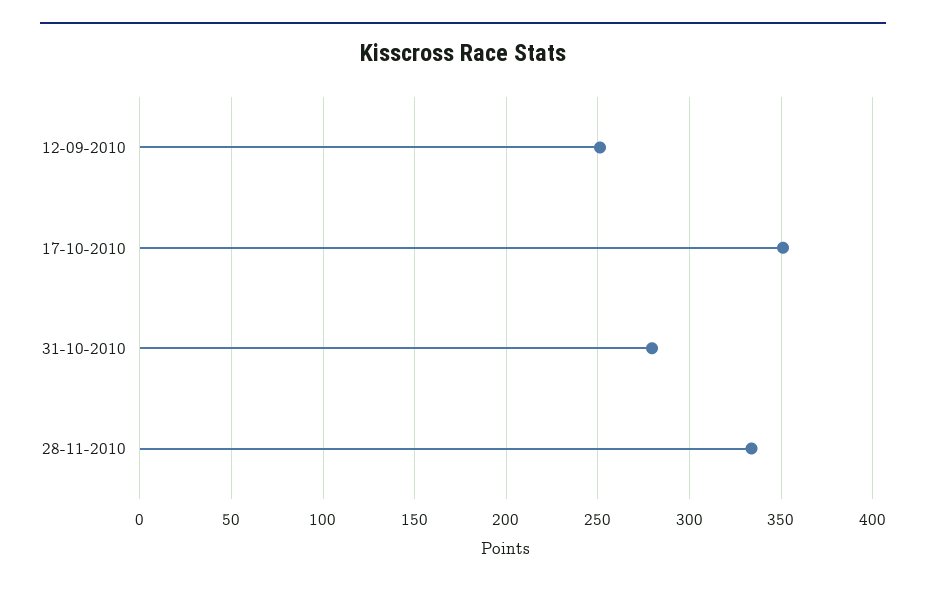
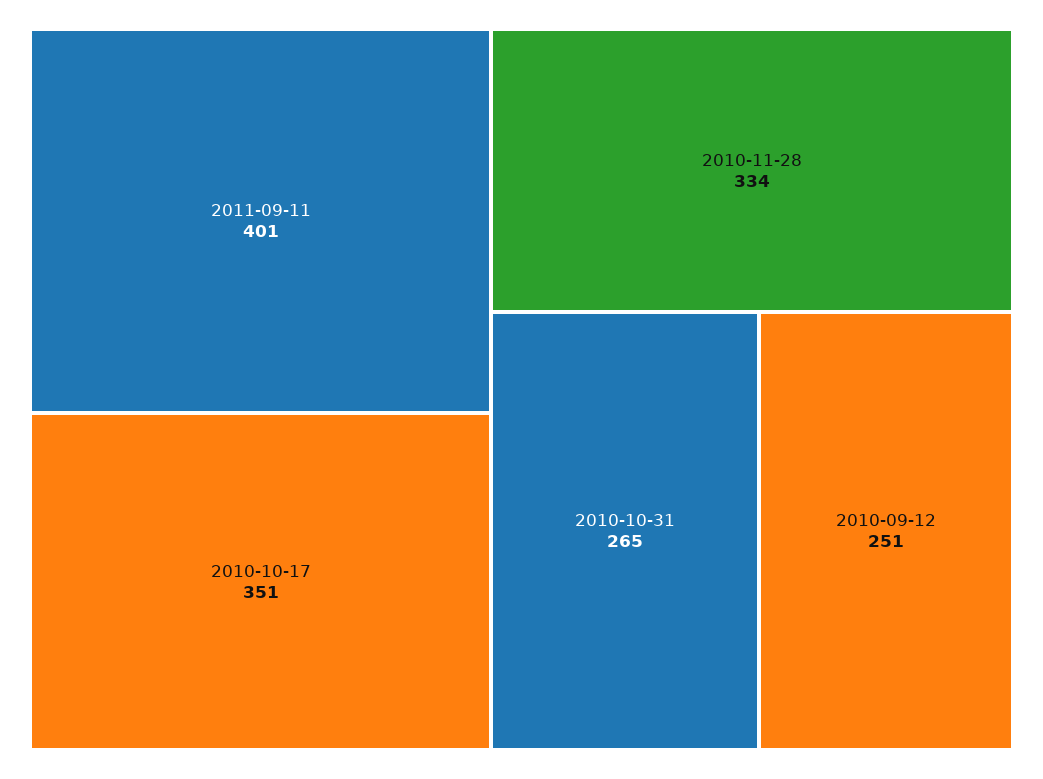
31-10-2010: 280 -> 265
2011-09-11: none -> 401

